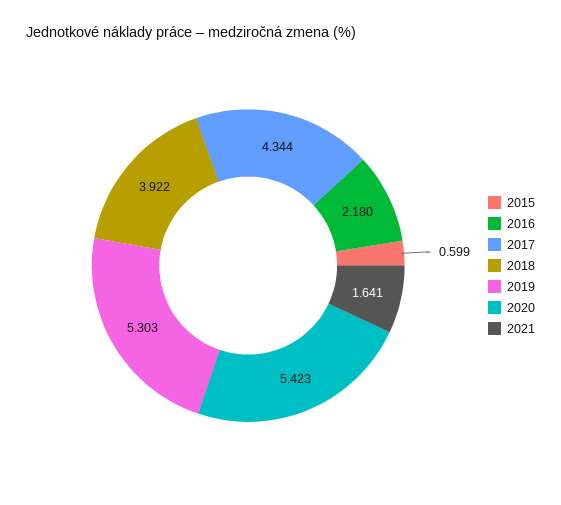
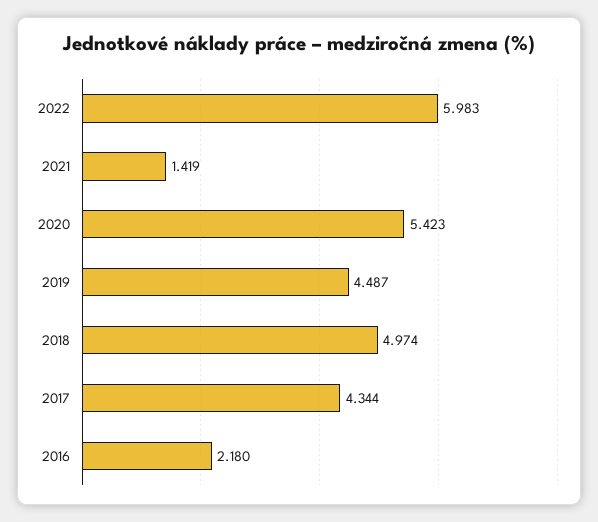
2015: 0.599 -> none
2018: 3.922 -> 4.974
2019: 5.303 -> 4.487
2021: 1.641 -> 1.419
2022: none -> 5.983

